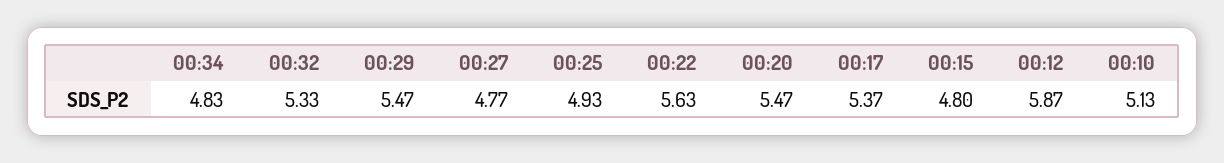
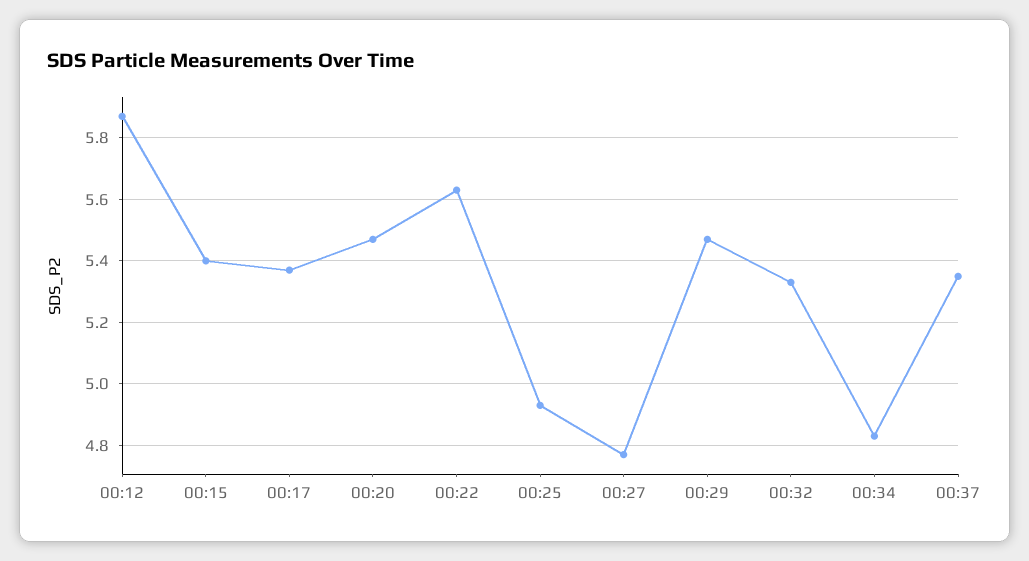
00:15: 4.8 -> 5.4
00:10: 5.13 -> none
00:37: none -> 5.35

